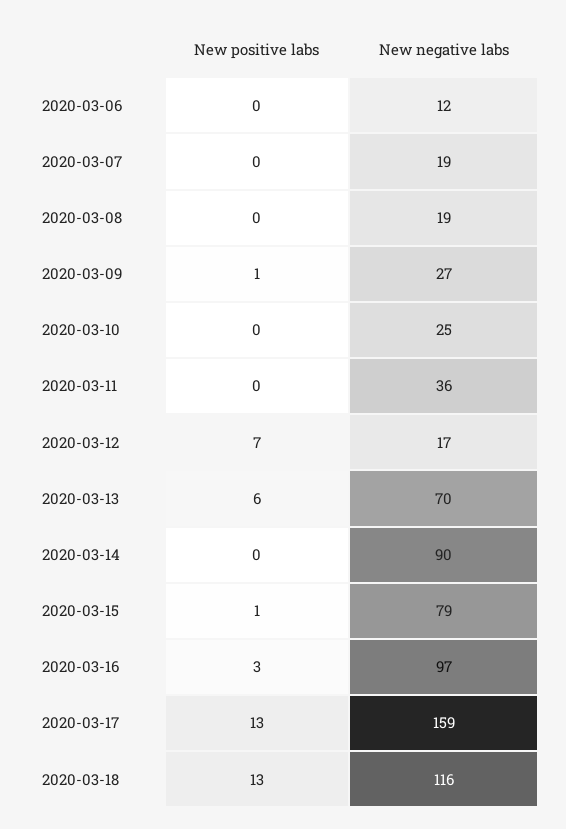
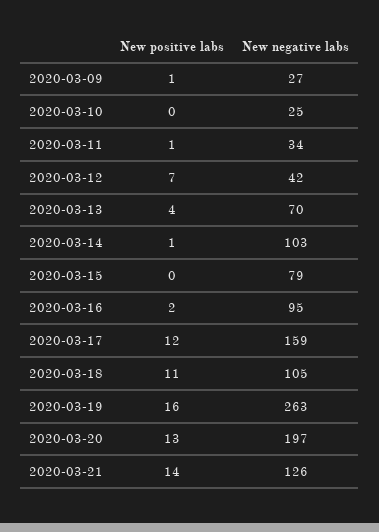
New positive labs, 2020-03-06: 0 -> none
New negative labs, 2020-03-06: 12 -> none
New positive labs, 2020-03-07: 0 -> none
New negative labs, 2020-03-07: 19 -> none
New positive labs, 2020-03-08: 0 -> none
New negative labs, 2020-03-08: 19 -> none
New positive labs, 2020-03-11: 0 -> 1
New negative labs, 2020-03-11: 36 -> 34
New negative labs, 2020-03-12: 17 -> 42
New positive labs, 2020-03-13: 6 -> 4
New positive labs, 2020-03-14: 0 -> 1
New negative labs, 2020-03-14: 90 -> 103
New positive labs, 2020-03-15: 1 -> 0
New positive labs, 2020-03-16: 3 -> 2
New negative labs, 2020-03-16: 97 -> 95
New positive labs, 2020-03-17: 13 -> 12
New positive labs, 2020-03-18: 13 -> 11
New negative labs, 2020-03-18: 116 -> 105
New positive labs, 2020-03-19: none -> 16
New negative labs, 2020-03-19: none -> 263
New positive labs, 2020-03-20: none -> 13
New negative labs, 2020-03-20: none -> 197
New positive labs, 2020-03-21: none -> 14
New negative labs, 2020-03-21: none -> 126

